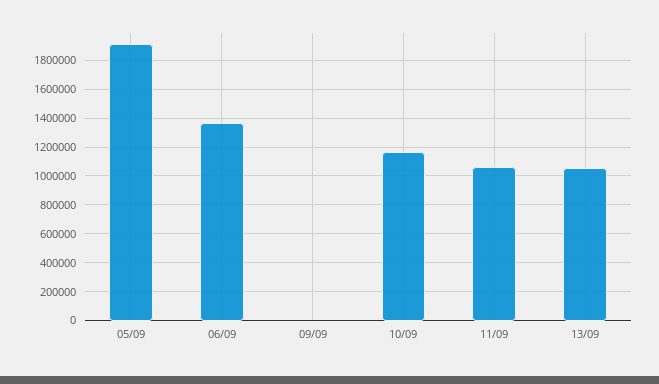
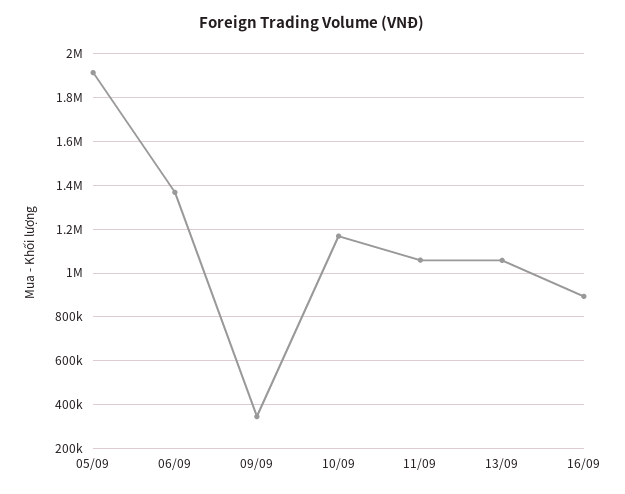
09/09: 0 -> 350000
16/09: none -> 900000

